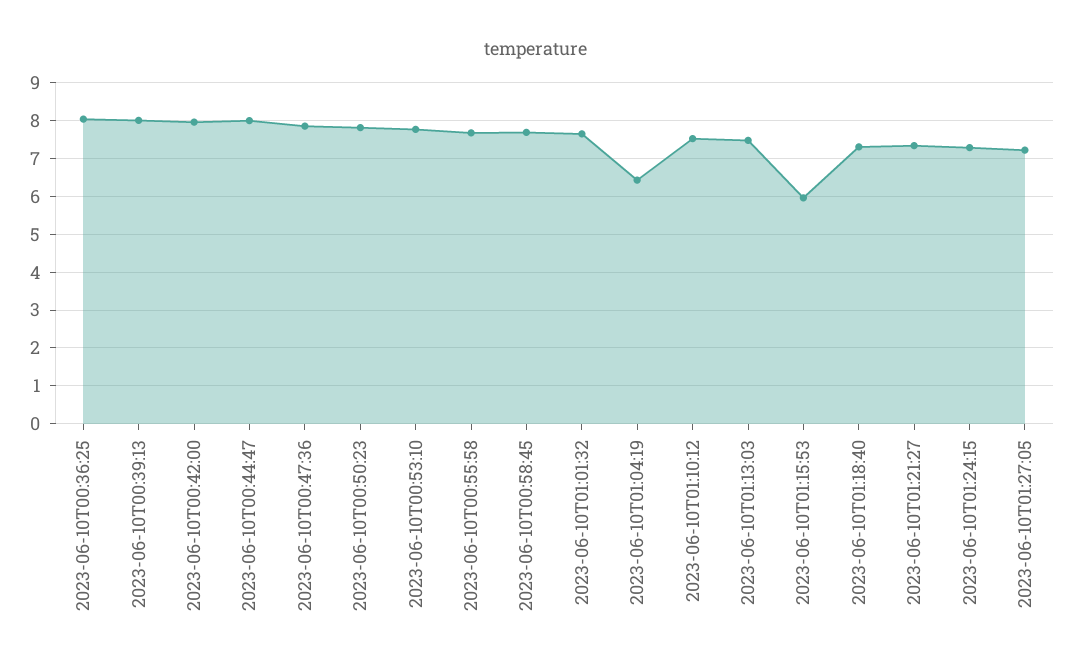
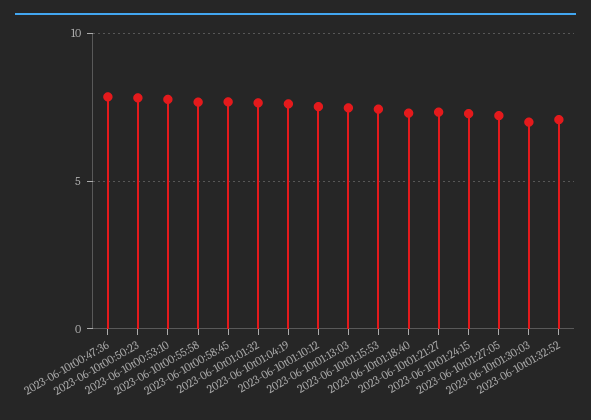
2023-06-10T00:36:25: 8 -> none
2023-06-10T00:39:13: 8 -> none
2023-06-10T00:42:00: 8 -> none
2023-06-10T00:44:47: 8 -> none
2023-06-10T01:04:19: 6.4 -> 7.5
2023-06-10T01:15:53: 6 -> 7.5
2023-06-10t01:30:03: none -> 7
2023-06-10t01:32:52: none -> 7

